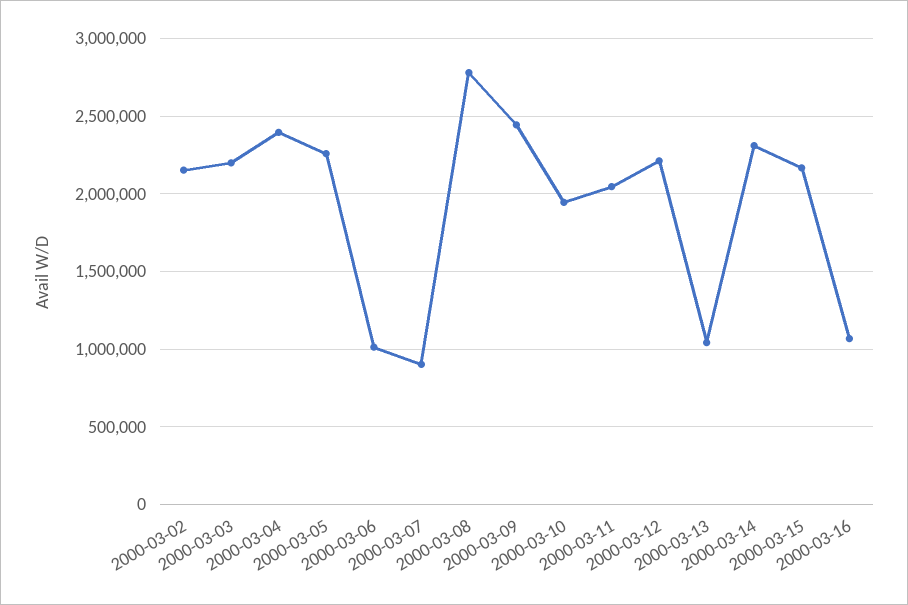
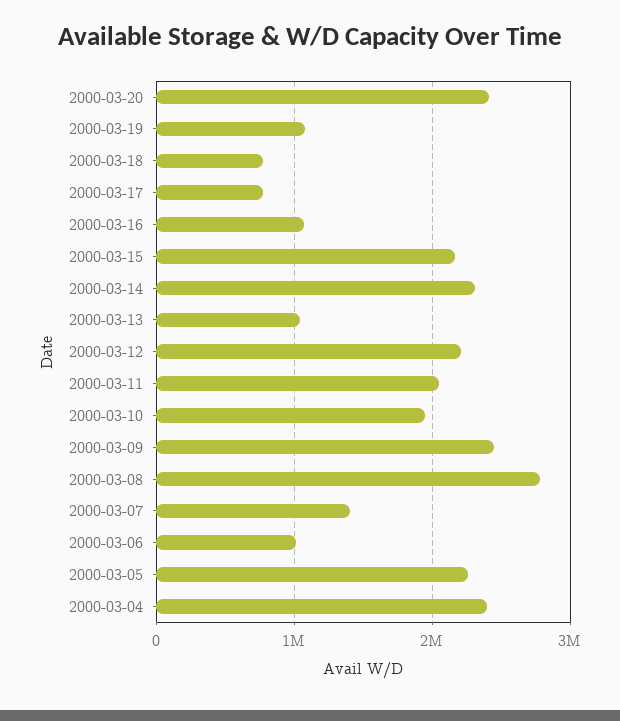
2000-03-02: 2150000 -> none
2000-03-03: 2200000 -> none
2000-03-07: 900000 -> 1400000
2000-03-20: none -> 2400000
2000-03-19: none -> 1100000
2000-03-18: none -> 800000
2000-03-17: none -> 800000

